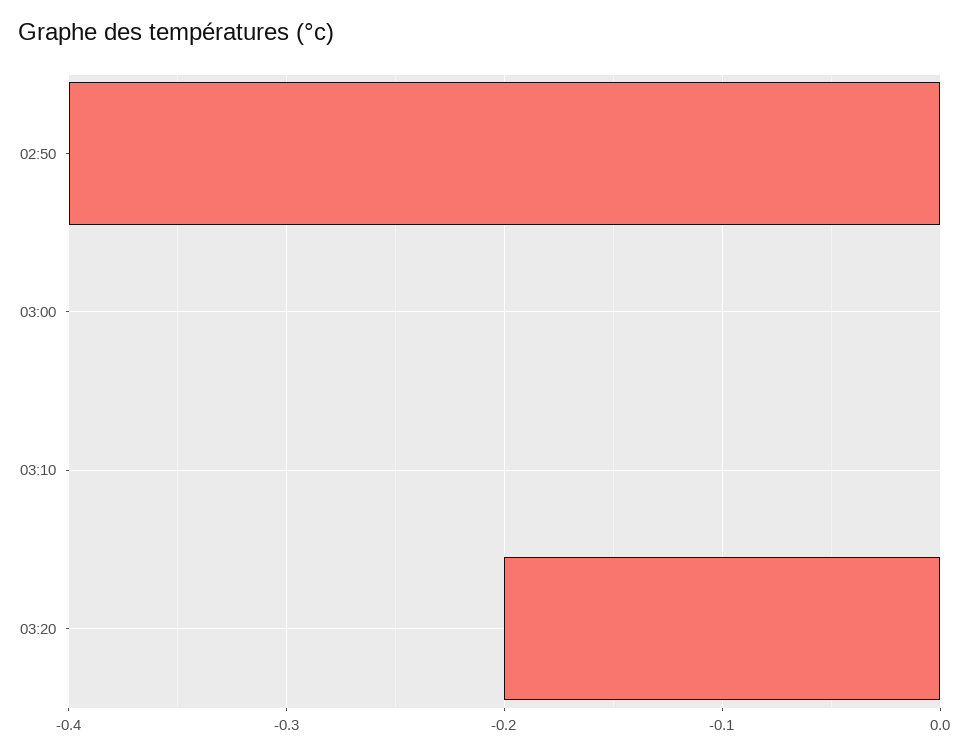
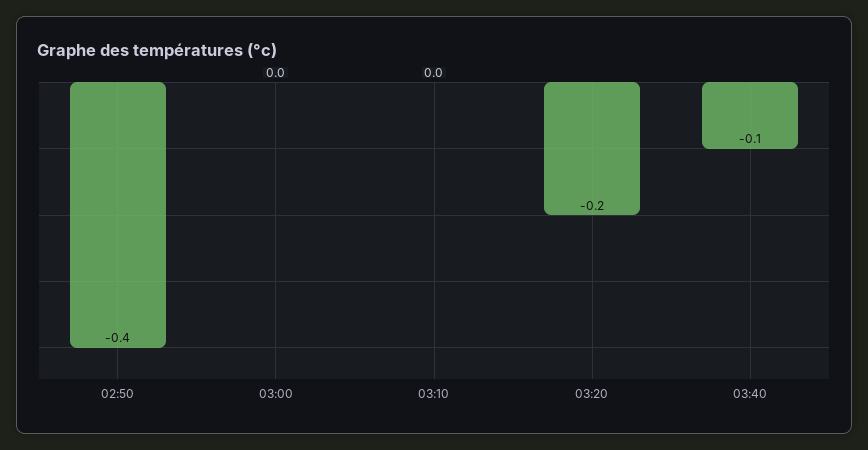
03:40: none -> -0.1

